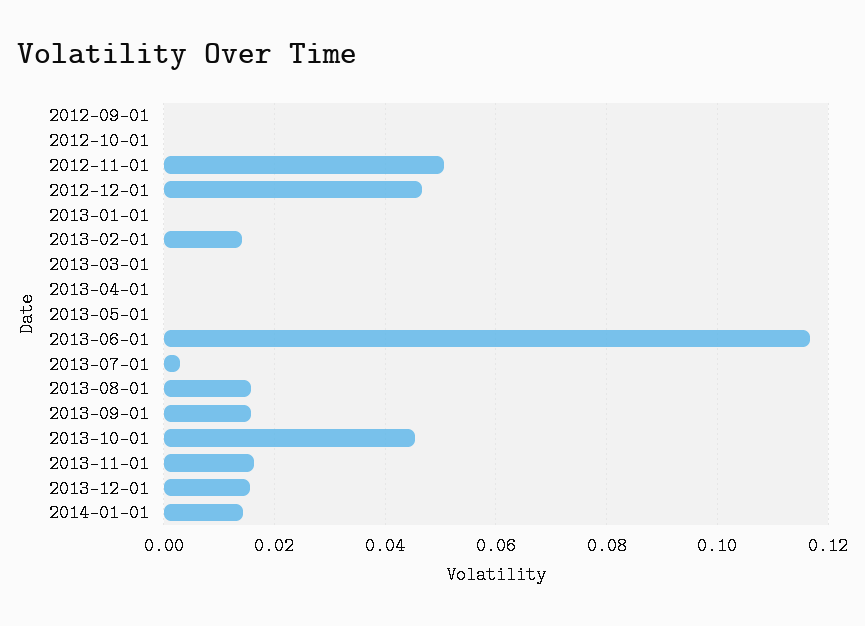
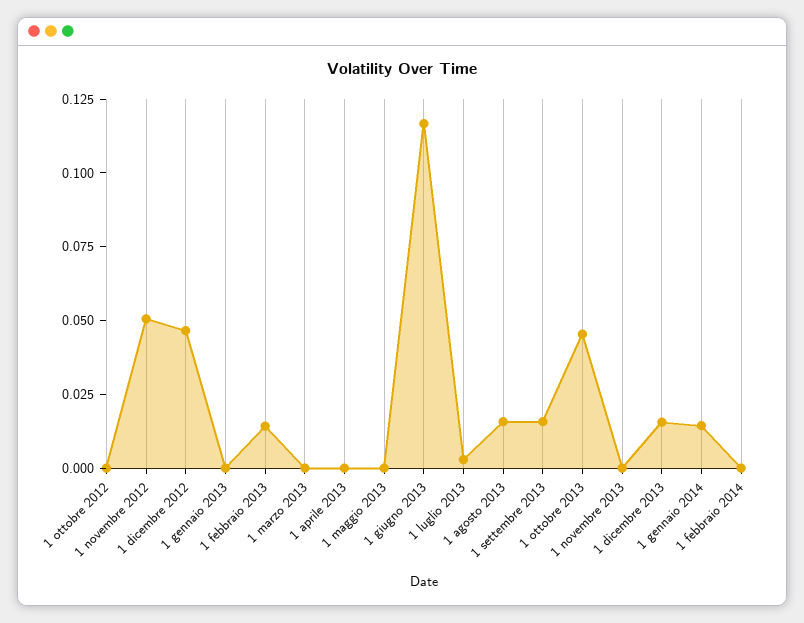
2012-09-01: 0 -> none
2013-11-01: 0.016 -> 0
1 febbraio 2014: none -> 0

